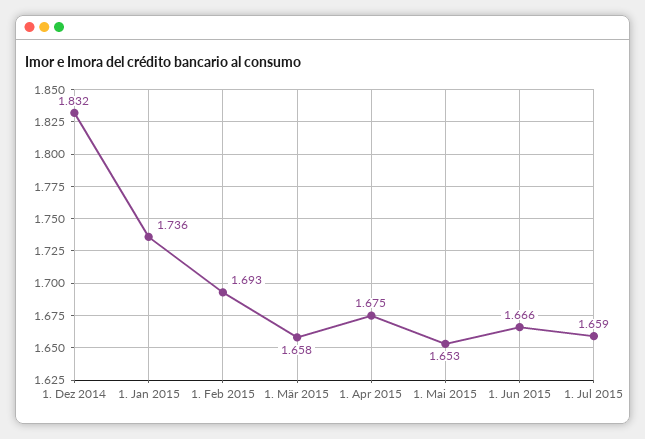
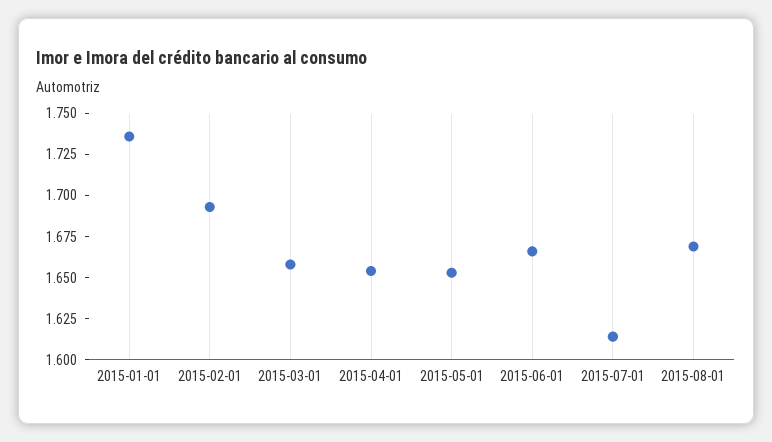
1. Dez 2014: 1.832 -> none
1. Apr 2015: 1.675 -> 1.655
1. Jul 2015: 1.659 -> 1.615
2015-08-01: none -> 1.67

